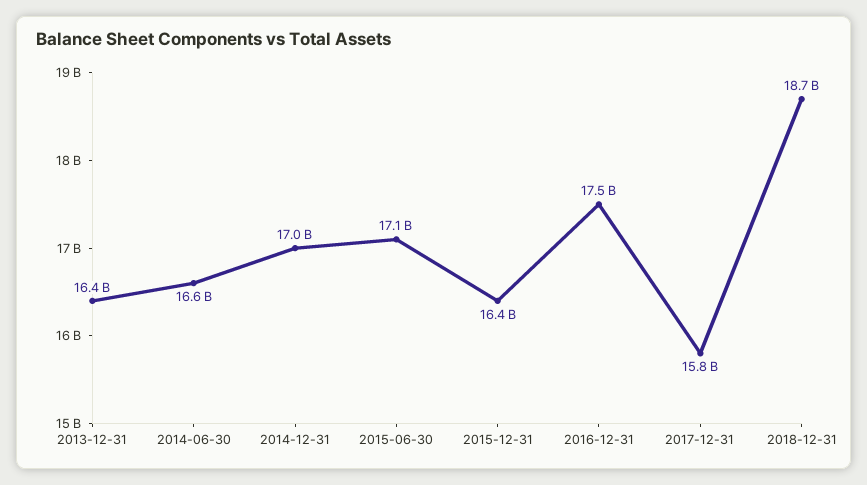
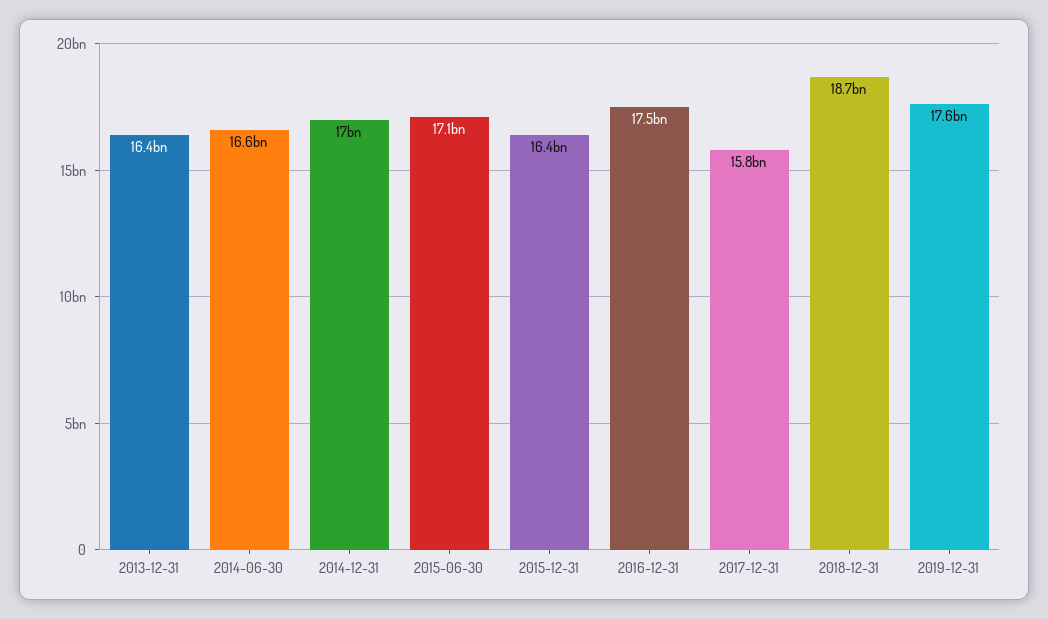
2019-12-31: none -> 17600000000

